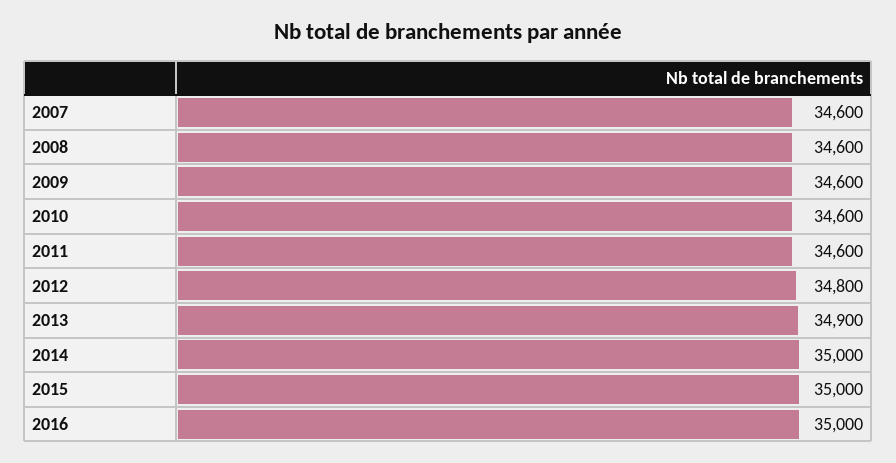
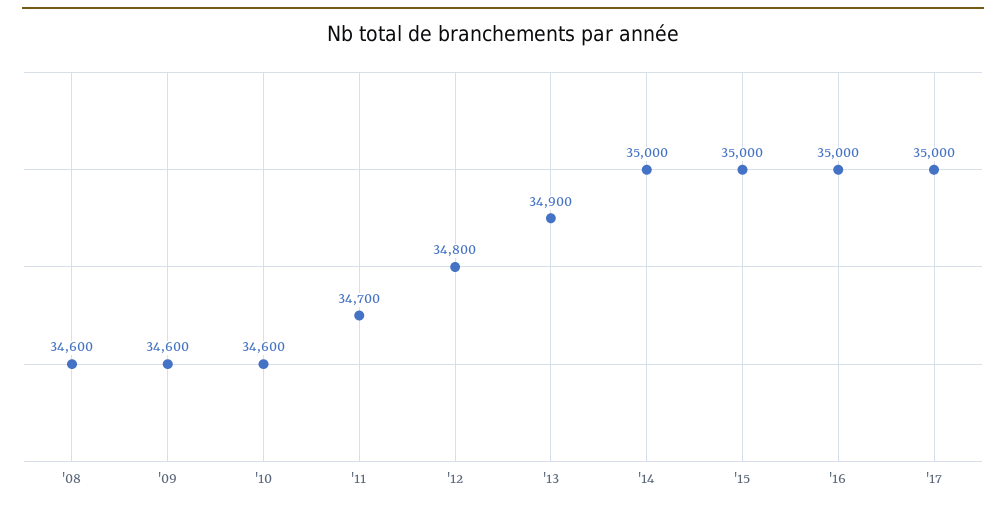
2007: 34600 -> none
2011: 34600 -> 34700
'17: none -> 35000

